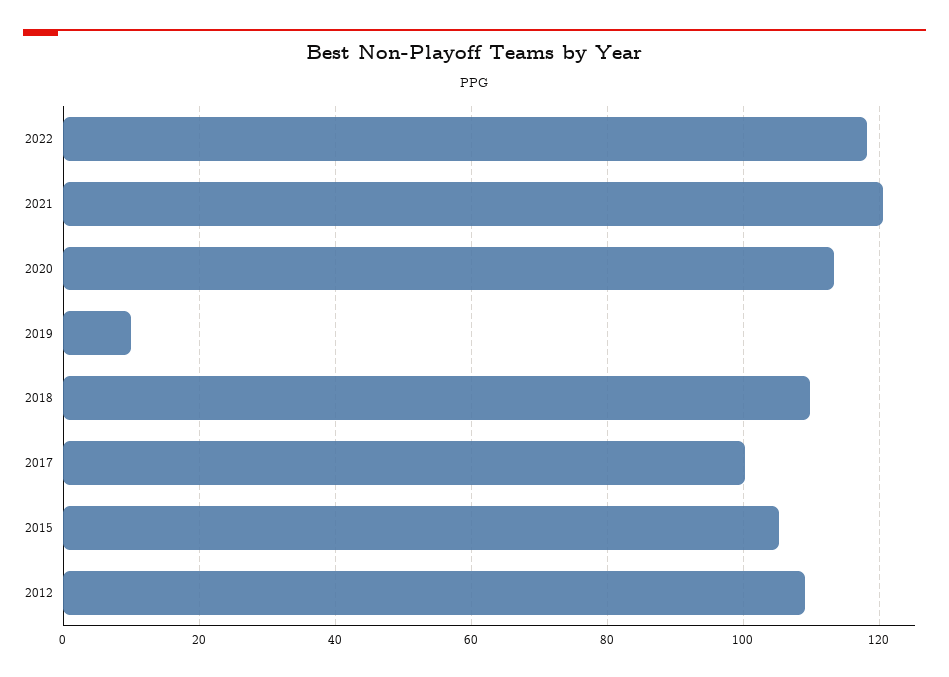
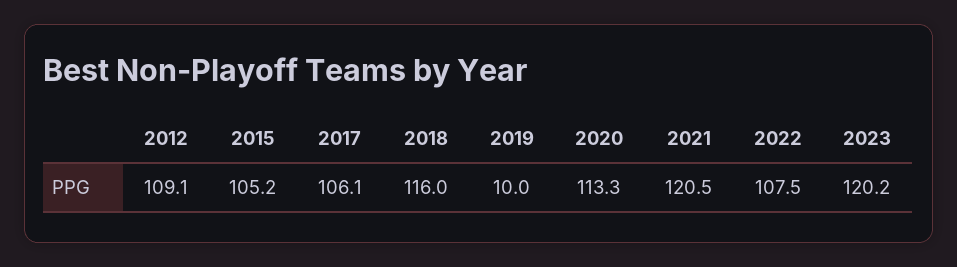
2022: 118 -> 107.5
2018: 110 -> 116
2017: 100 -> 106.1
2023: none -> 120.2

